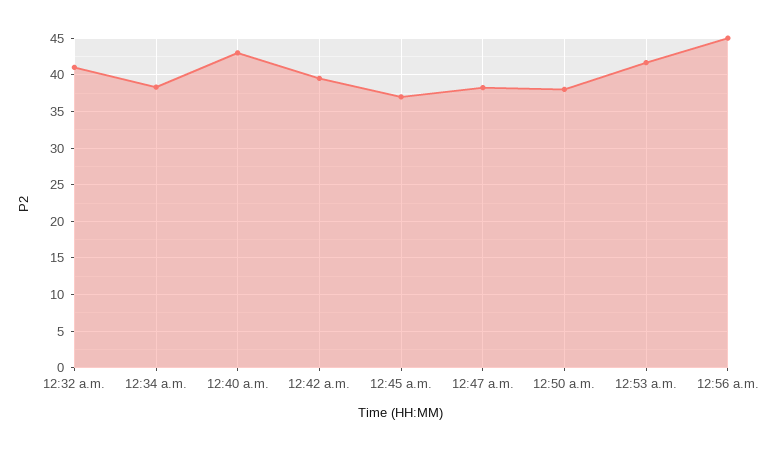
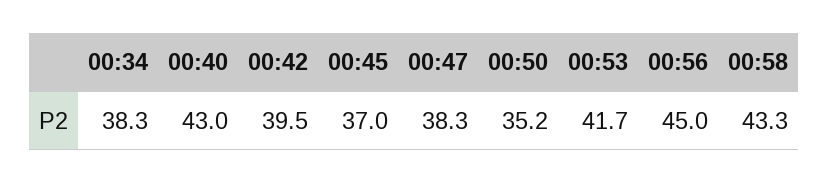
12:32 a.m.: 41 -> none
12:50 a.m.: 38 -> 35.2
00:58: none -> 43.3

